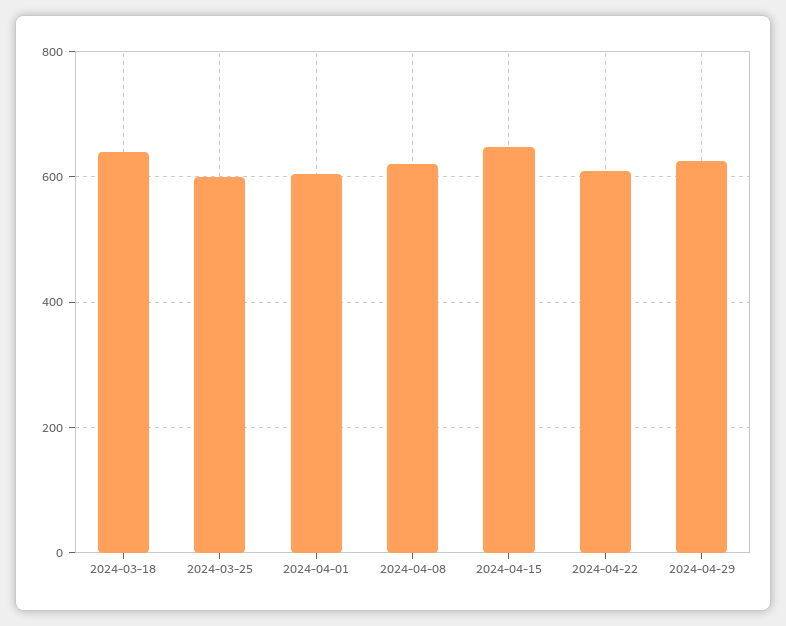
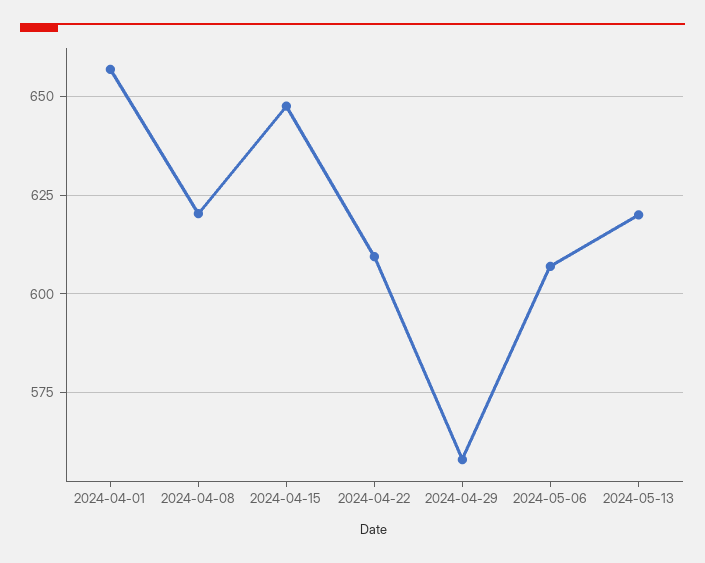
2024-03-18: 640 -> none
2024-03-25: 600 -> none
2024-04-01: 600 -> 657.5
2024-04-29: 620 -> 557.5
2024-05-06: none -> 607.5
2024-05-13: none -> 620

